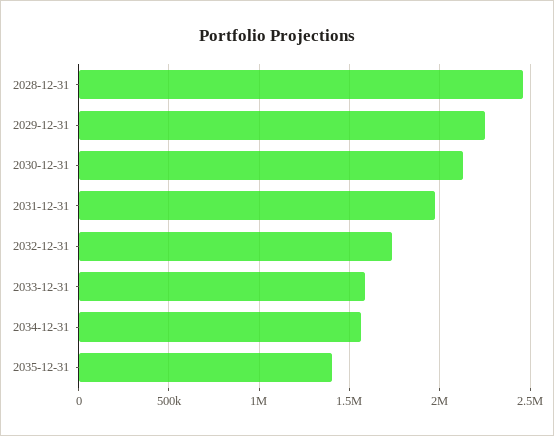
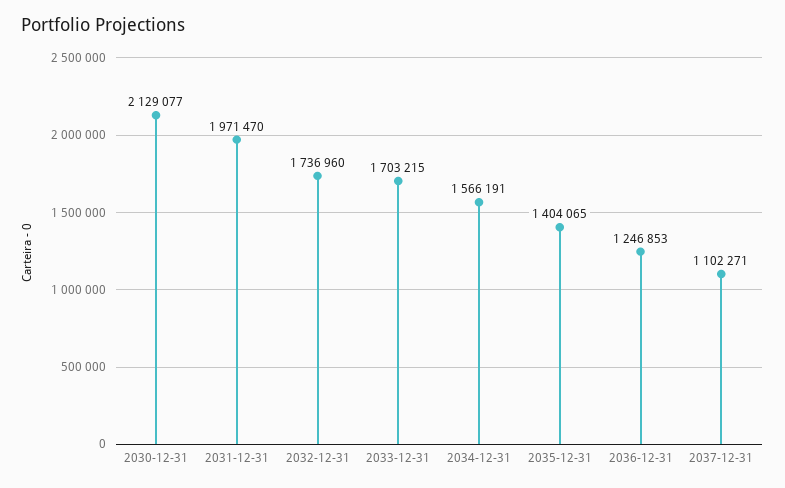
2028-12-31: 2450000 -> none
2029-12-31: 2250000 -> none
2033-12-31: 1600000 -> 1703215
2036-12-31: none -> 1246853
2037-12-31: none -> 1102271

